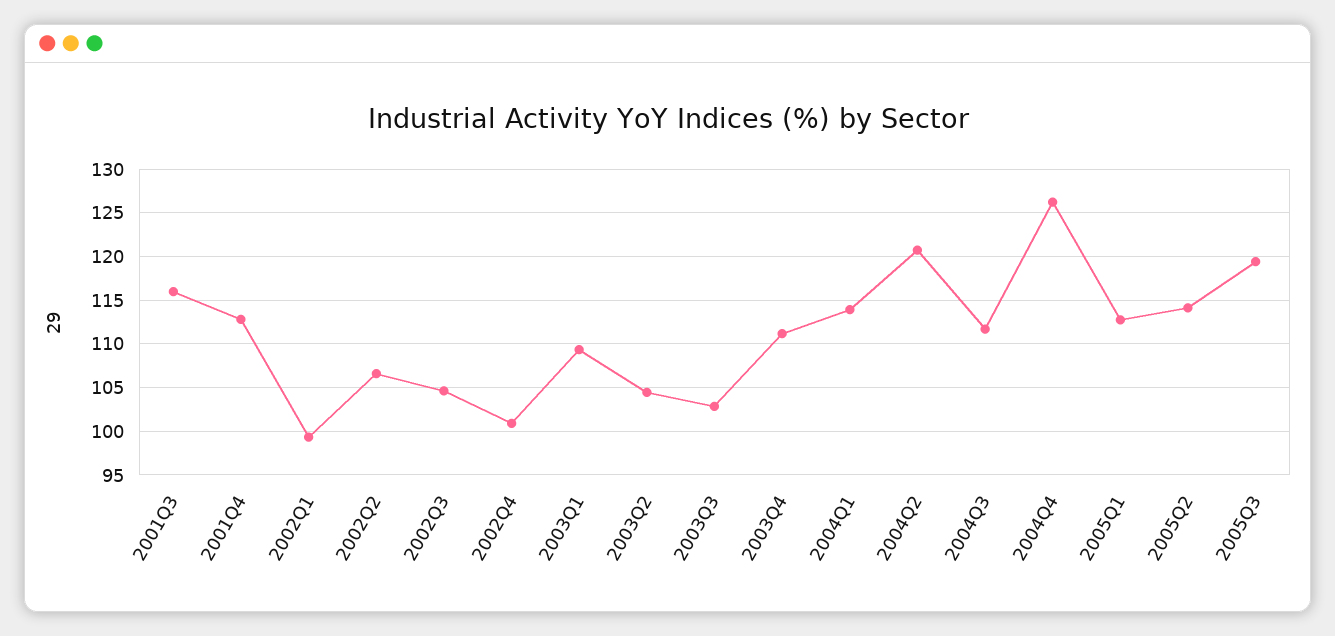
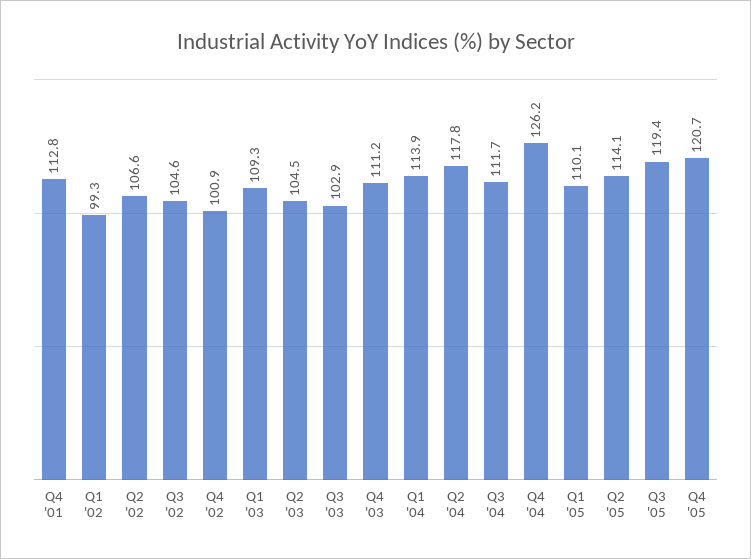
2001Q3: 116 -> none
2004Q2: 121 -> 117.8
2005Q1: 113 -> 110.1
Q4 '05: none -> 120.7

